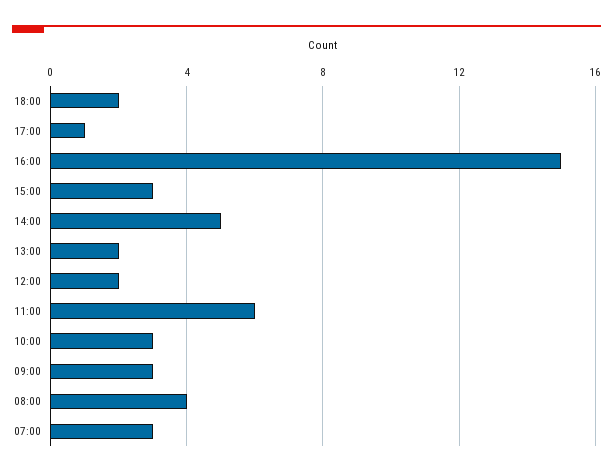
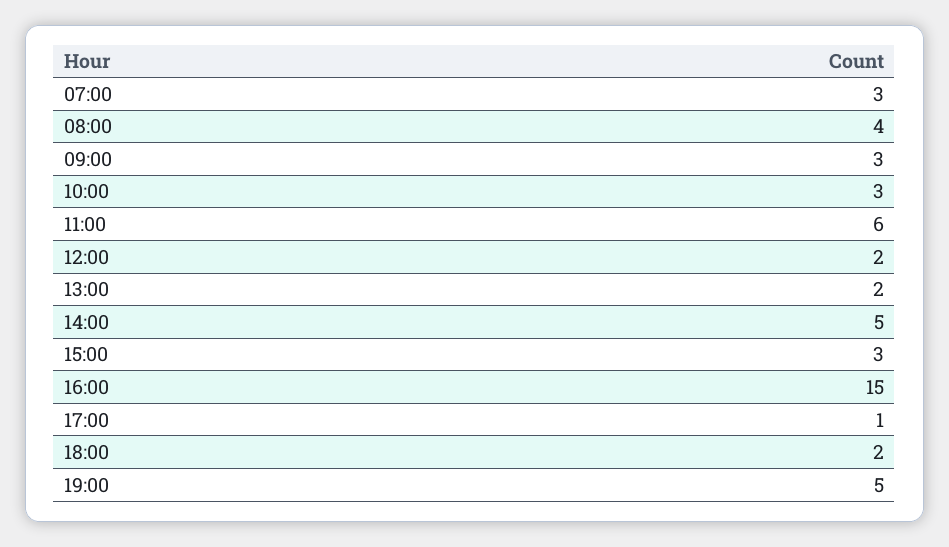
19:00: none -> 5

